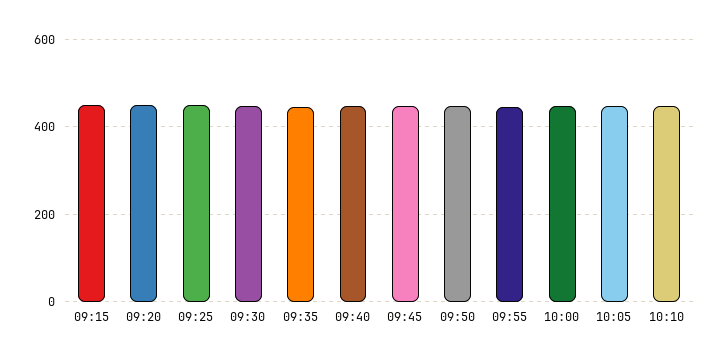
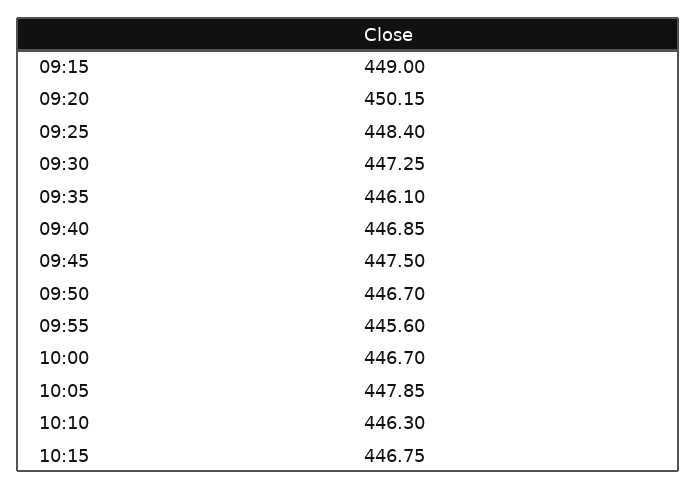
10:15: none -> 446.75

